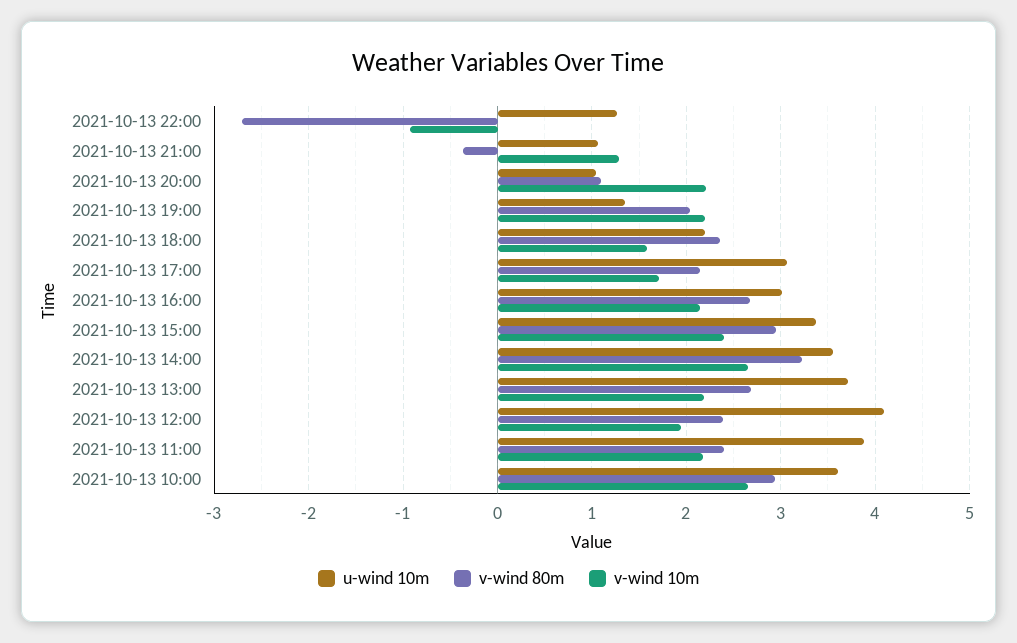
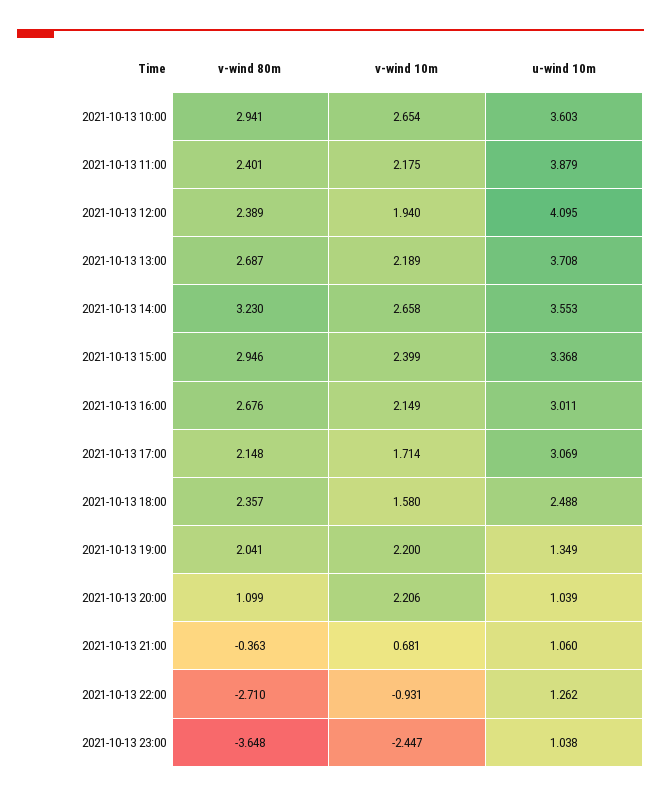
v-wind 10m, 2021-10-13 21:00: 1.3 -> 0.681
u-wind 10m, 2021-10-13 18:00: 2.2 -> 2.488
v-wind 80m, 2021-10-13 23:00: none -> -3.648
v-wind 10m, 2021-10-13 23:00: none -> -2.447
u-wind 10m, 2021-10-13 23:00: none -> 1.038

